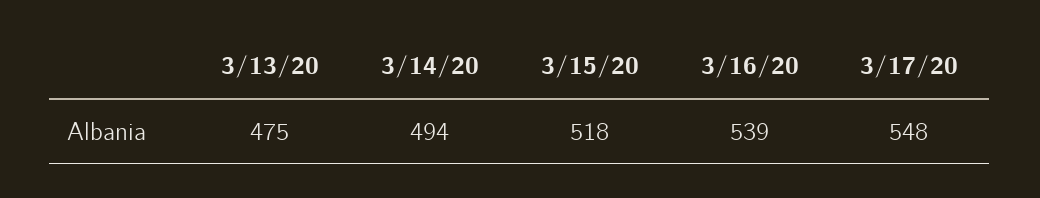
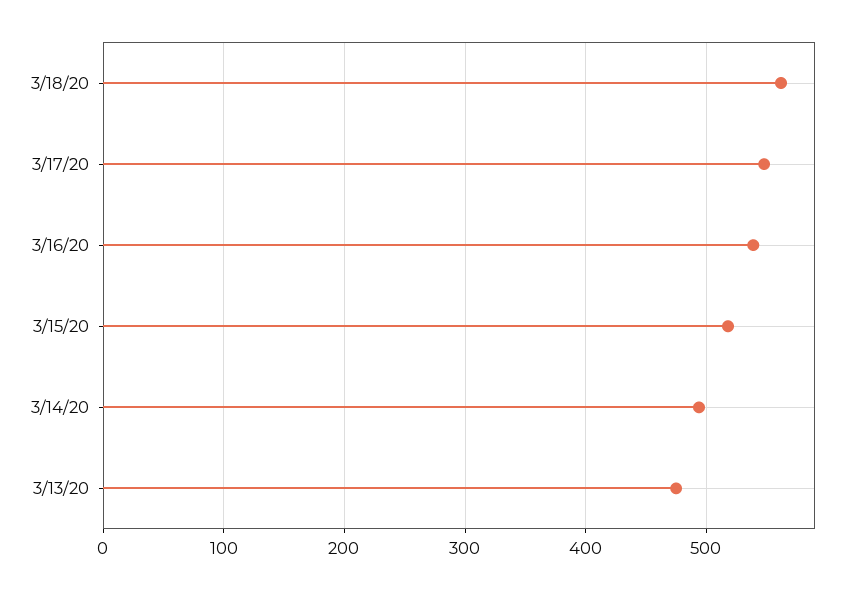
3/18/20: none -> 560

